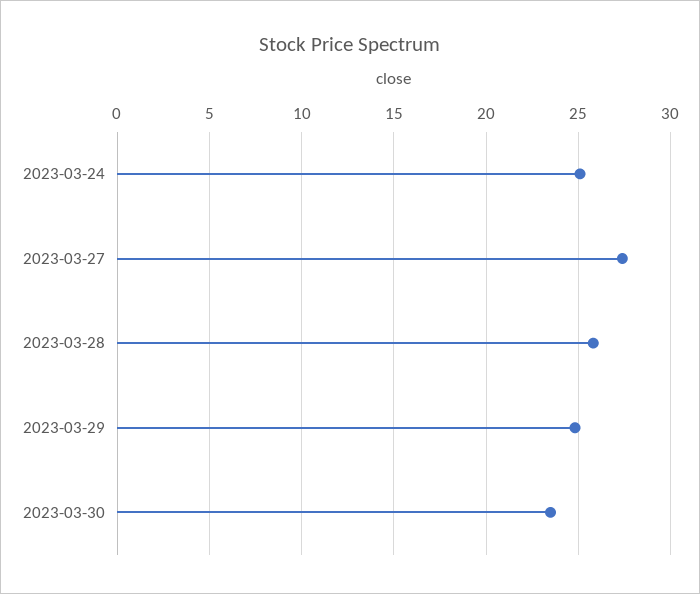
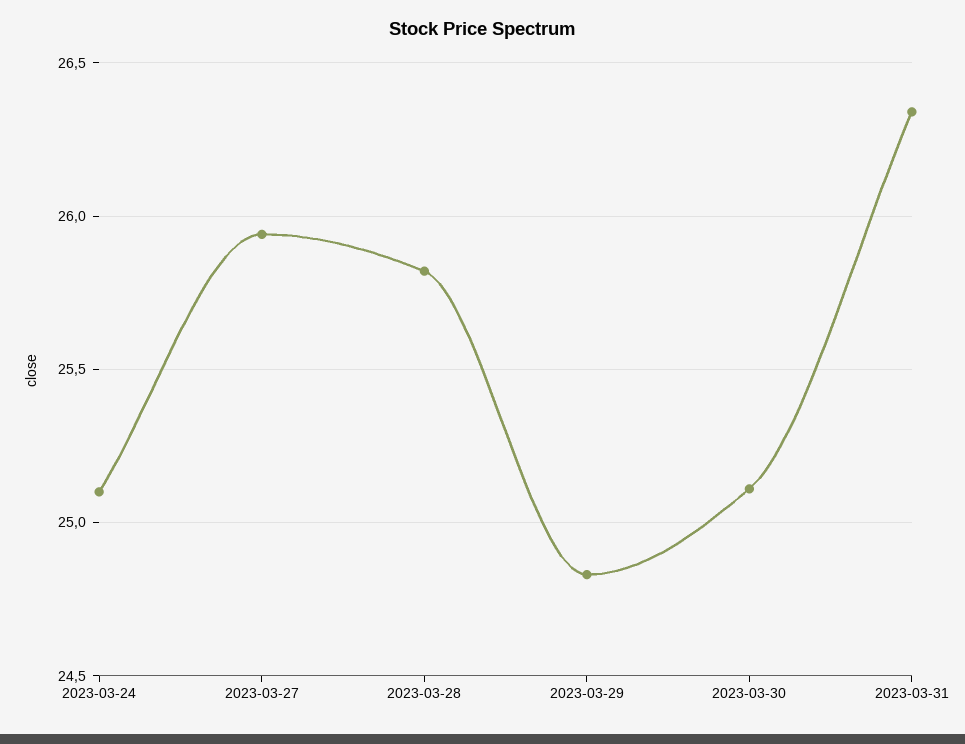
2023-03-27: 27.5 -> 25.95
2023-03-30: 23.5 -> 25.1
2023-03-31: none -> 26.35

